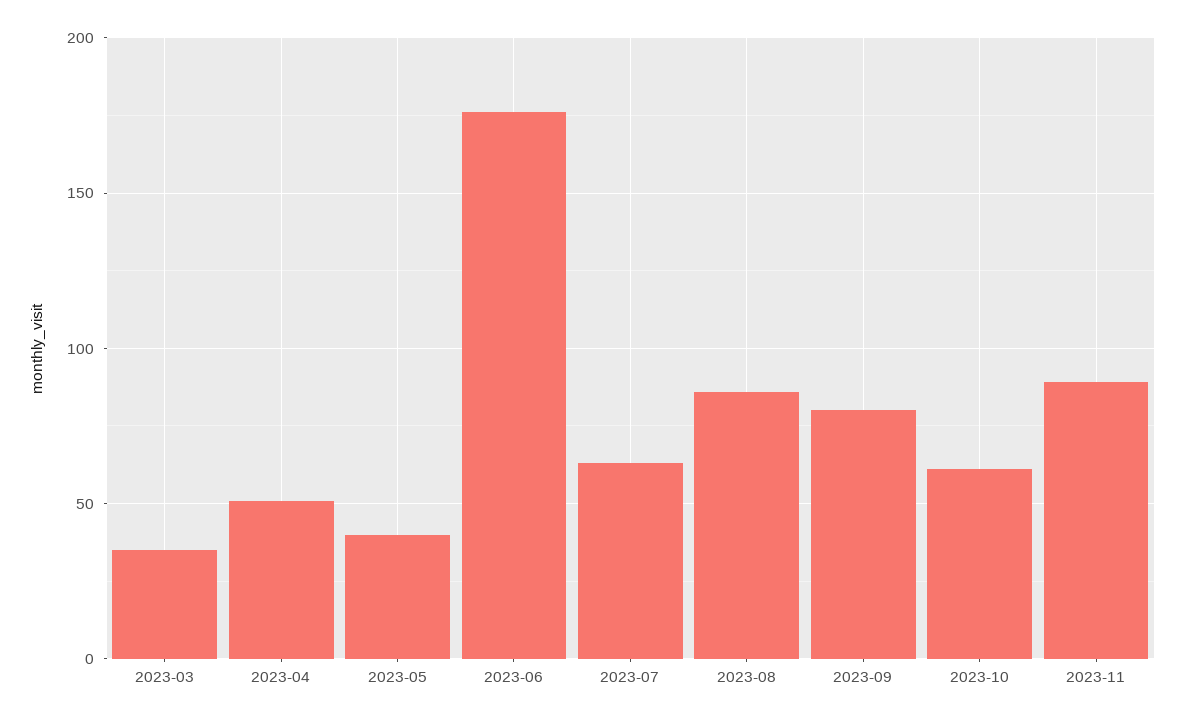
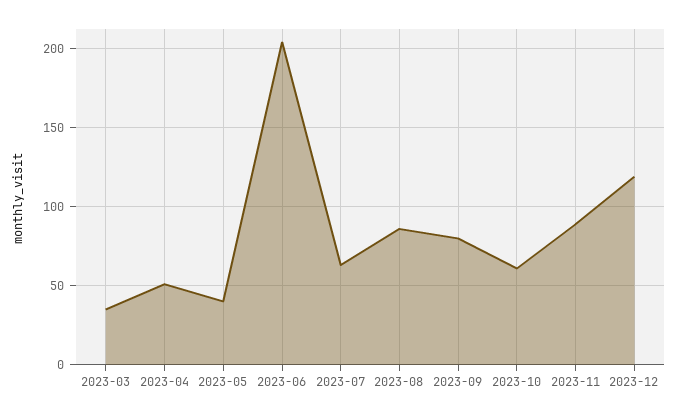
2023-06: 175 -> 205
2023-12: none -> 120

